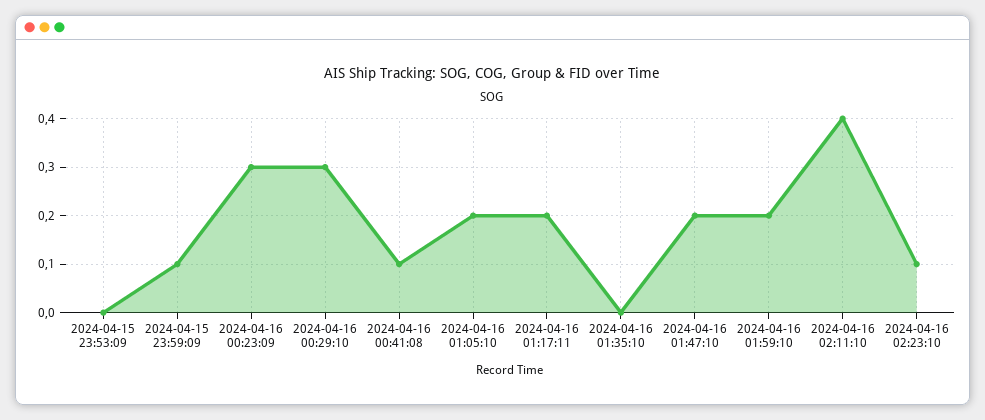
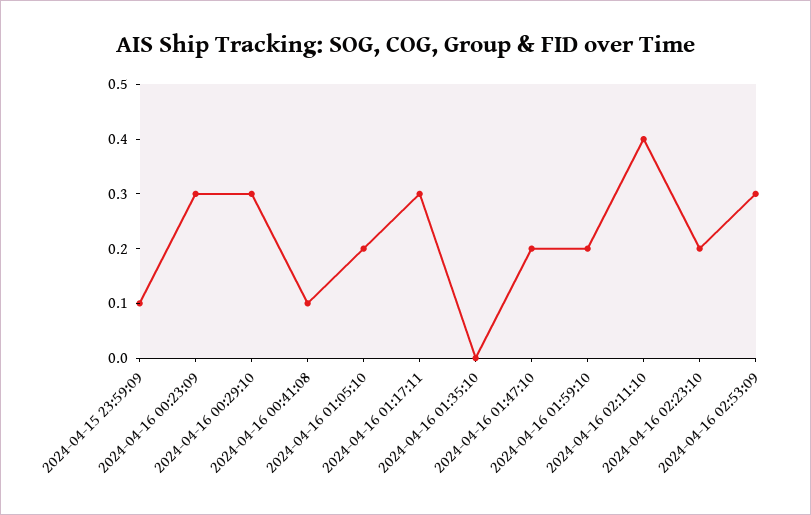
2024-04-15 23:53:09: 0 -> none
2024-04-16 01:17:11: 0.2 -> 0.3
2024-04-16 02:23:10: 0.1 -> 0.2
2024-04-16 02:53:09: none -> 0.3

